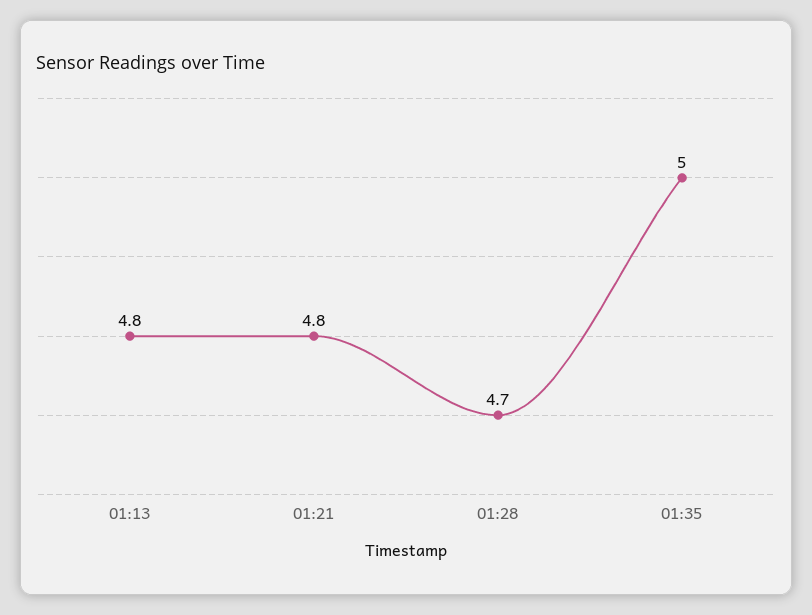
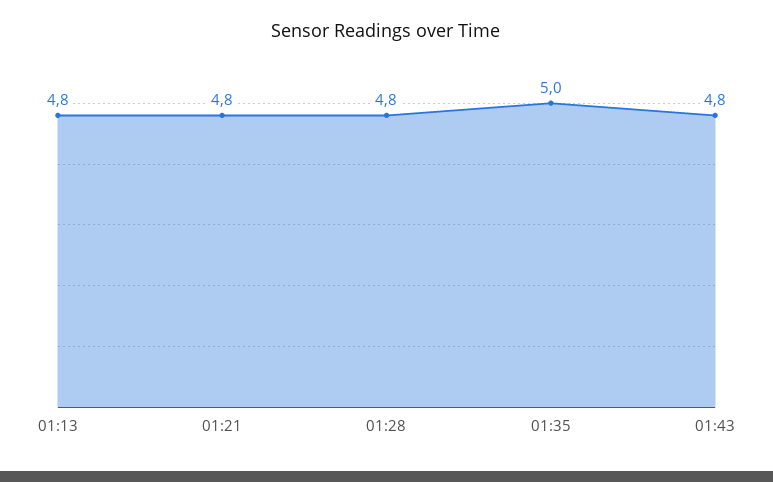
01:28: 4.7 -> 4.8
01:43: none -> 4.8

